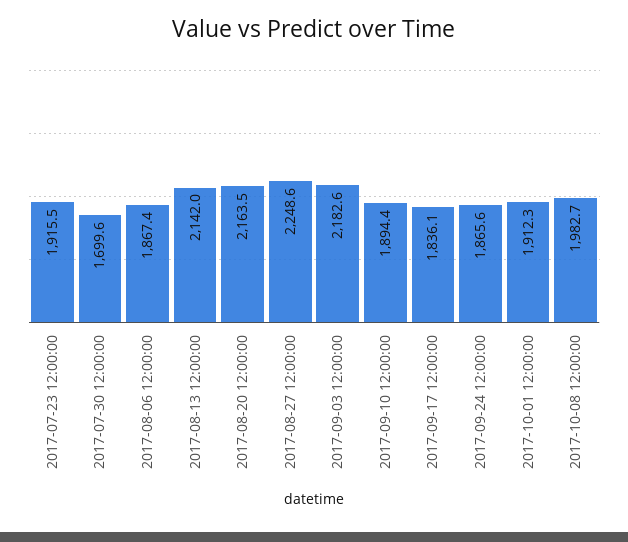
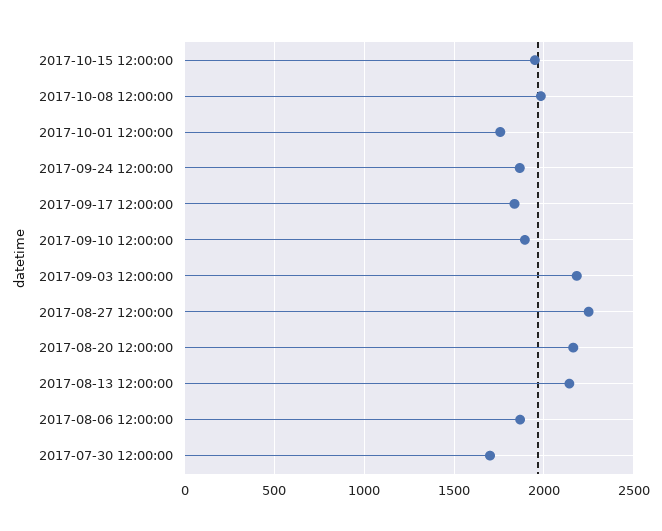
2017-07-23 12:00:00: 1915.5 -> none
2017-10-01 12:00:00: 1912.3 -> 1750
2017-10-15 12:00:00: none -> 1950

